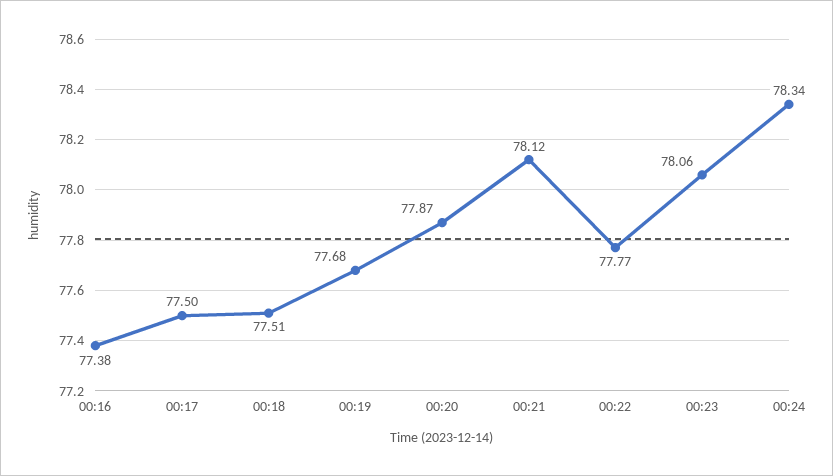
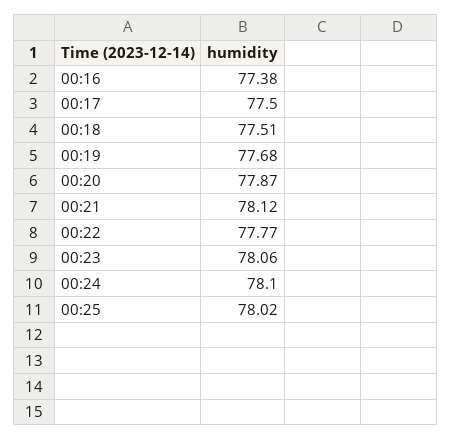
00:24: 78.34 -> 78.1
00:25: none -> 78.02

